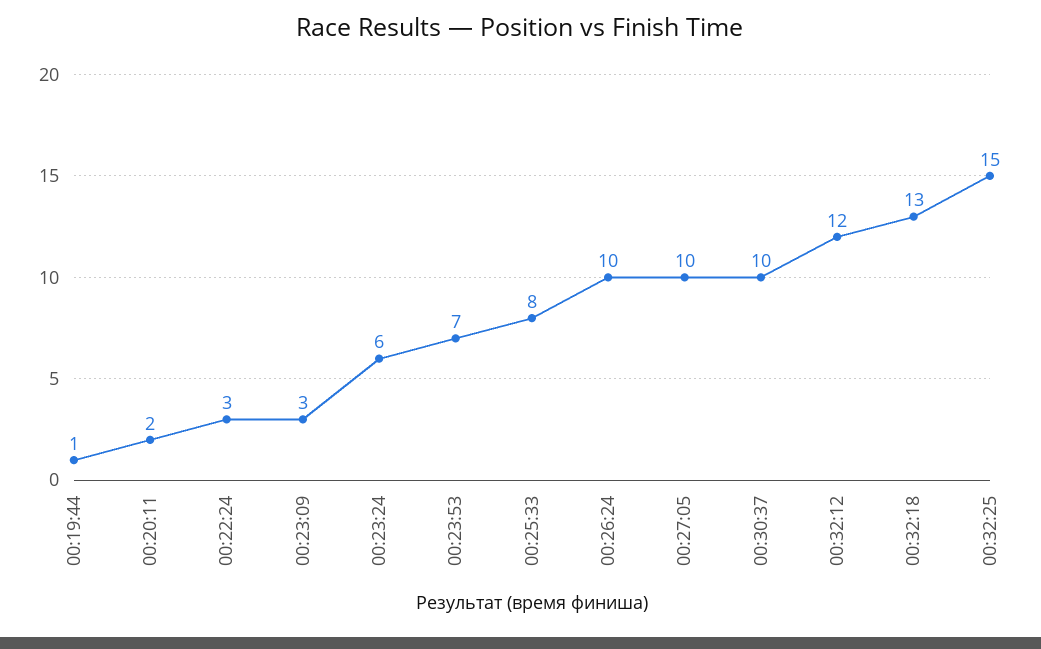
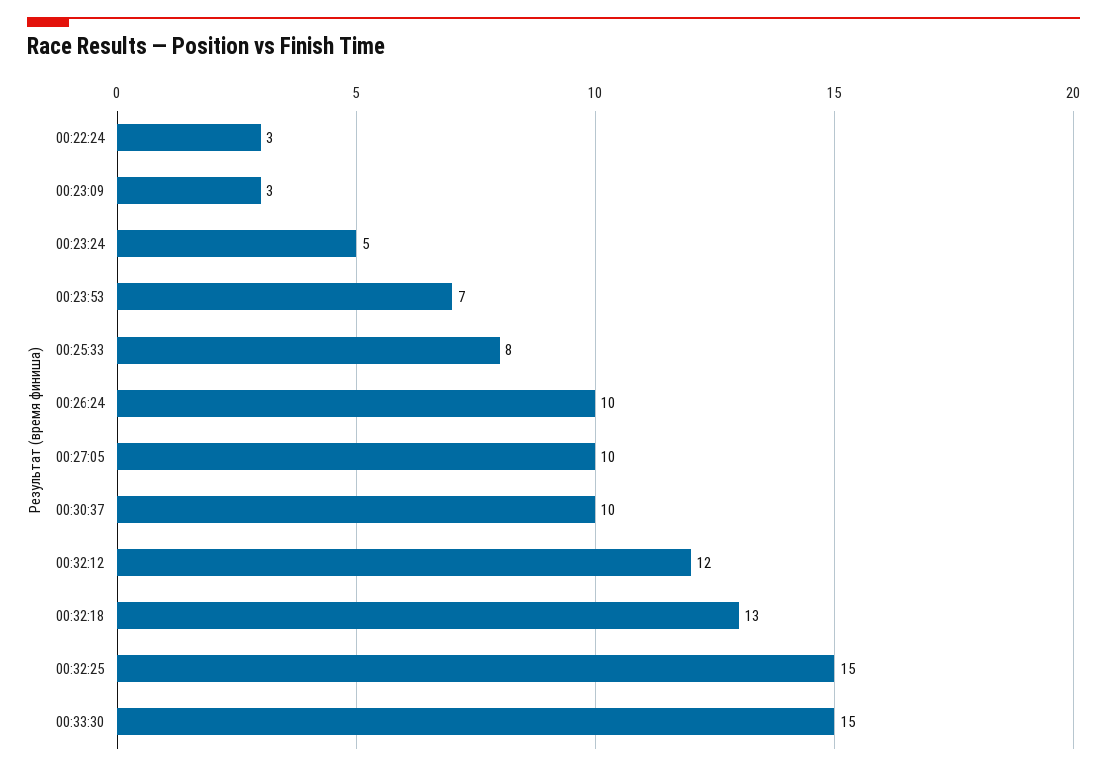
00:19:44: 1 -> none
00:20:11: 2 -> none
00:23:24: 6 -> 5
00:33:30: none -> 15

